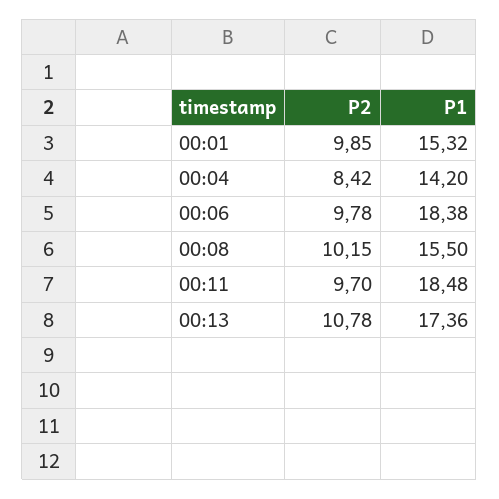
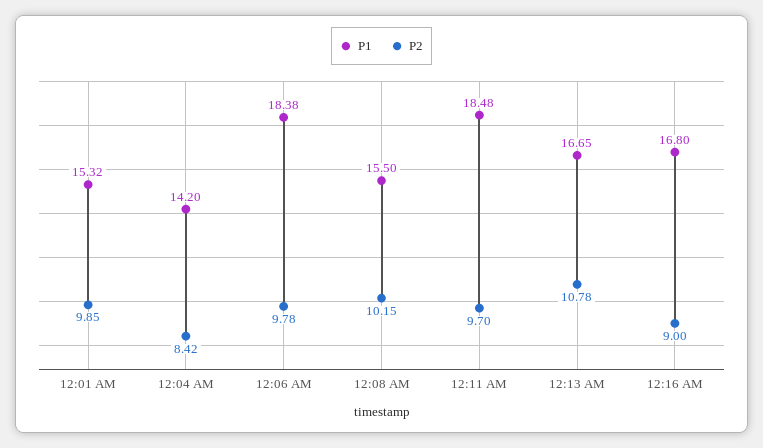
P1, 00:13: 17.36 -> 16.65
P1, 12:16 AM: none -> 16.8
P2, 12:16 AM: none -> 9

